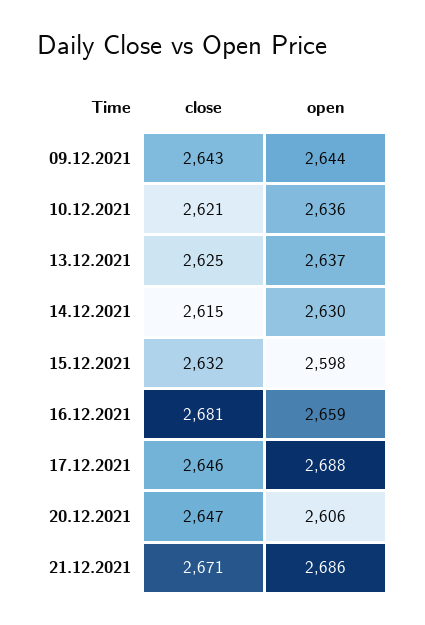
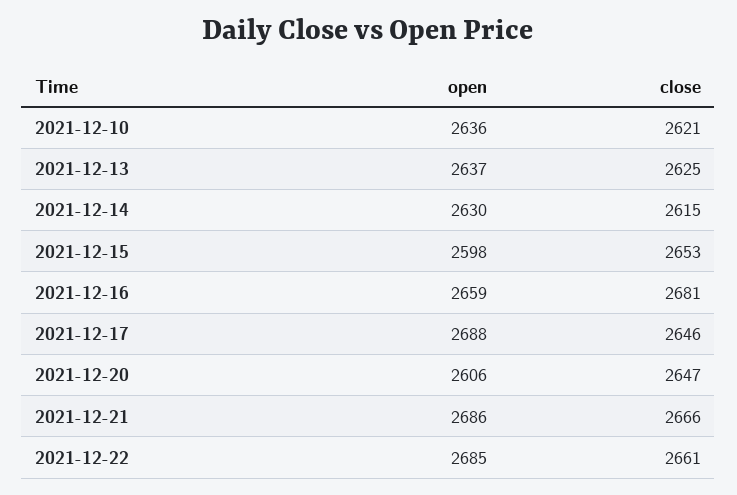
close, 09.12.2021: 2643 -> none
open, 09.12.2021: 2644 -> none
close, 15.12.2021: 2632 -> 2653
close, 21.12.2021: 2671 -> 2666
open, 2021-12-22: none -> 2685
close, 2021-12-22: none -> 2661

